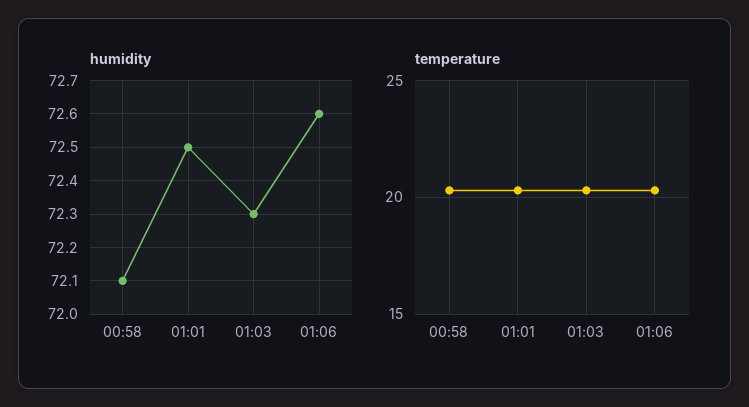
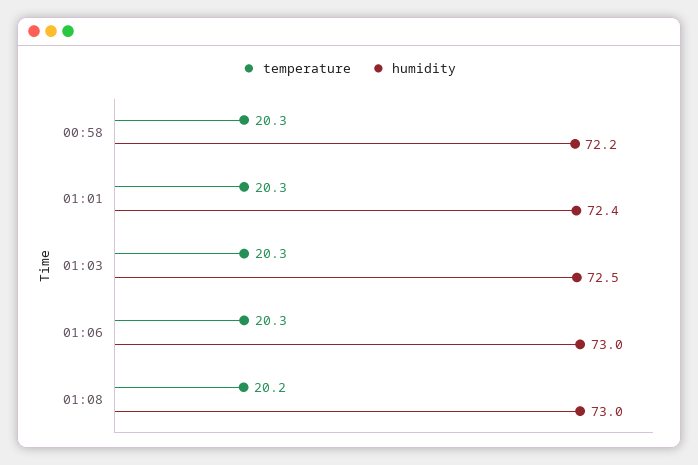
humidity, 00:58: 72.1 -> 72.2
humidity, 01:01: 72.5 -> 72.4
humidity, 01:03: 72.3 -> 72.5
humidity, 01:06: 72.6 -> 73
temperature, 01:08: none -> 20.2
humidity, 01:08: none -> 73

